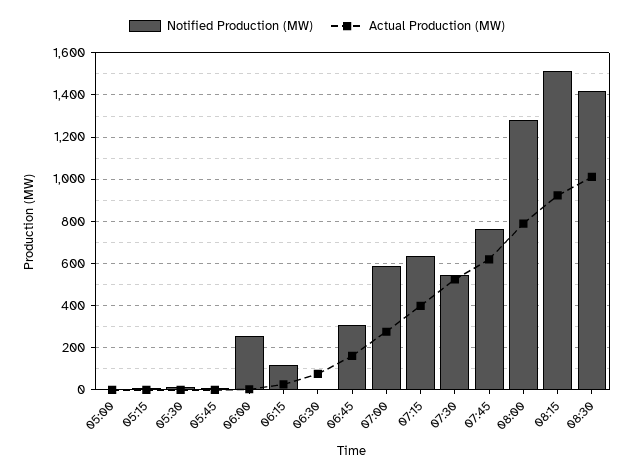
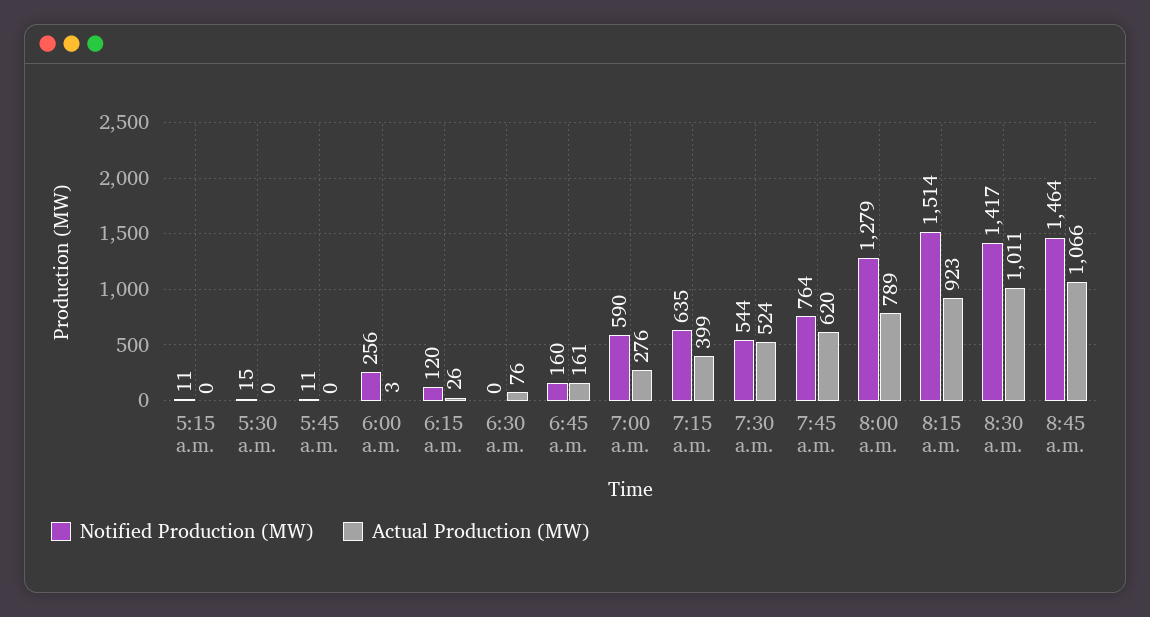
Notified Production (MW), 05:00: 0 -> none
Actual Production (MW), 05:00: 0 -> none
Notified Production (MW), 06:45: 300 -> 160
Notified Production (MW), 8:45 a.m.: none -> 1464
Actual Production (MW), 8:45 a.m.: none -> 1066

